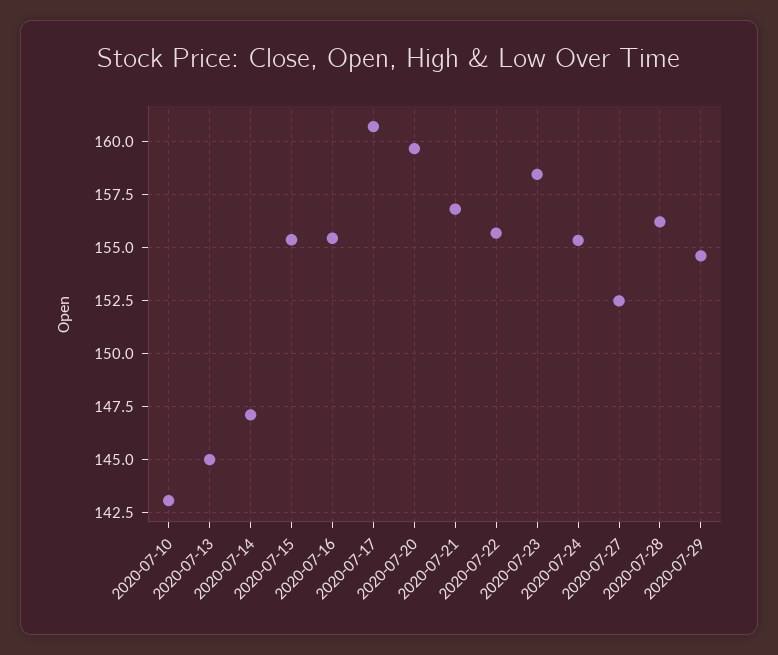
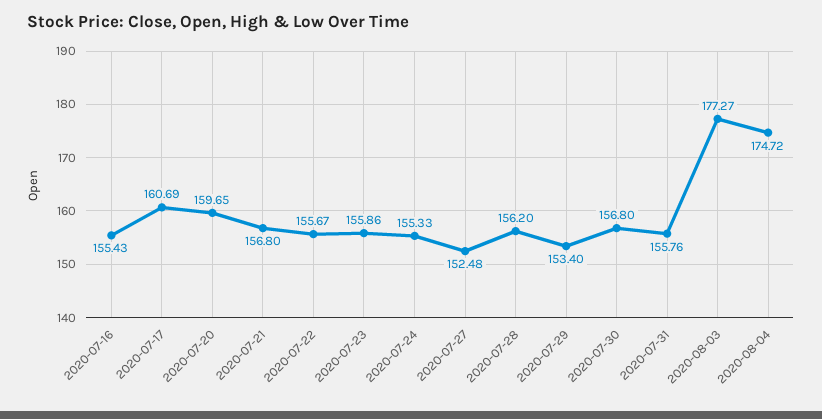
2020-07-10: 143 -> none
2020-07-13: 145 -> none
2020-07-14: 147 -> none
2020-07-15: 155.5 -> none
2020-07-23: 158.5 -> 155.86
2020-07-29: 154.5 -> 153.4
2020-07-30: none -> 156.8
2020-07-31: none -> 155.76
2020-08-03: none -> 177.27
2020-08-04: none -> 174.72

